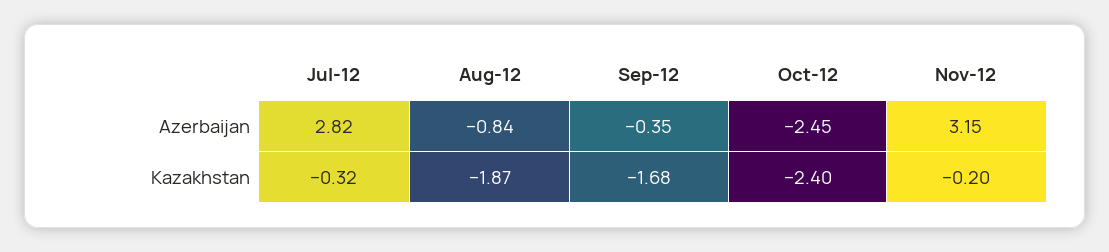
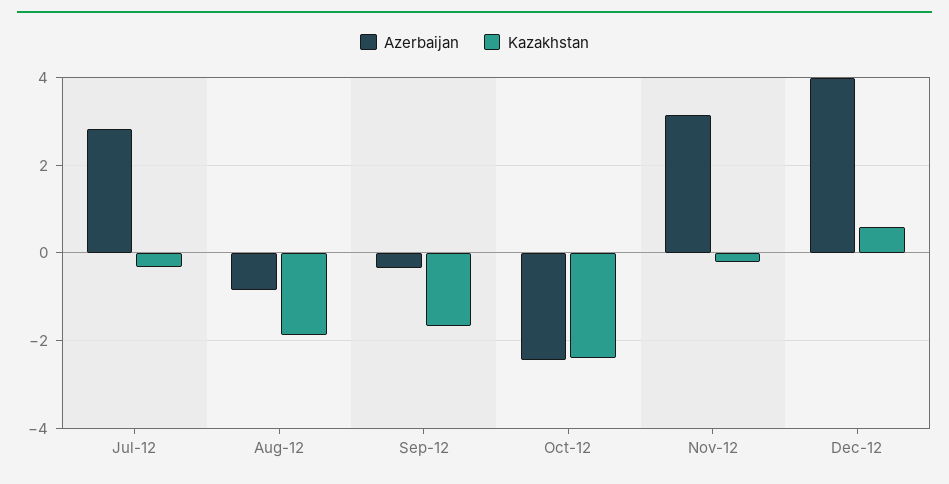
Azerbaijan, Dec-12: none -> 4
Kazakhstan, Dec-12: none -> 0.6

